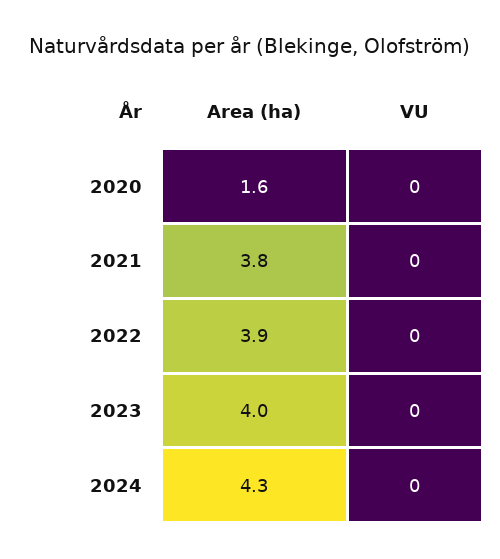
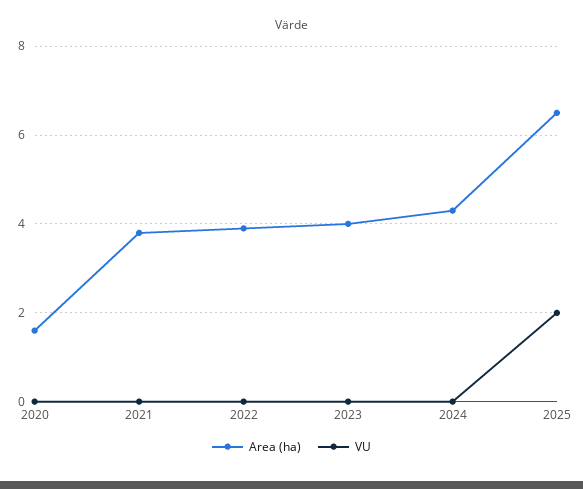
Area (ha), 2025: none -> 6.5
VU, 2025: none -> 2

